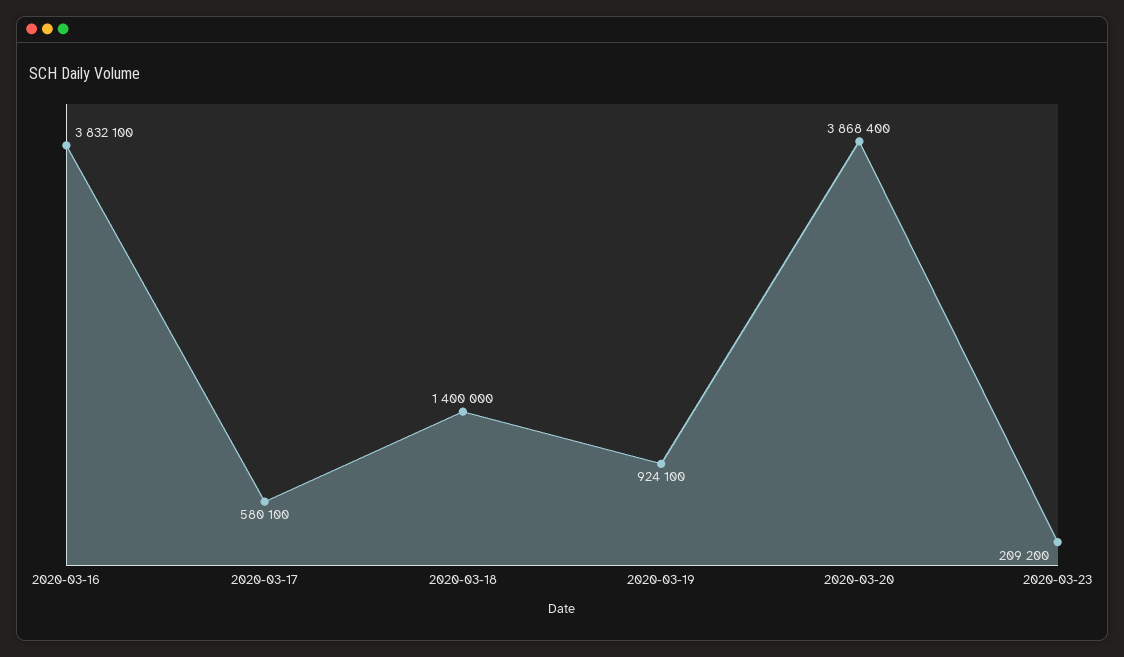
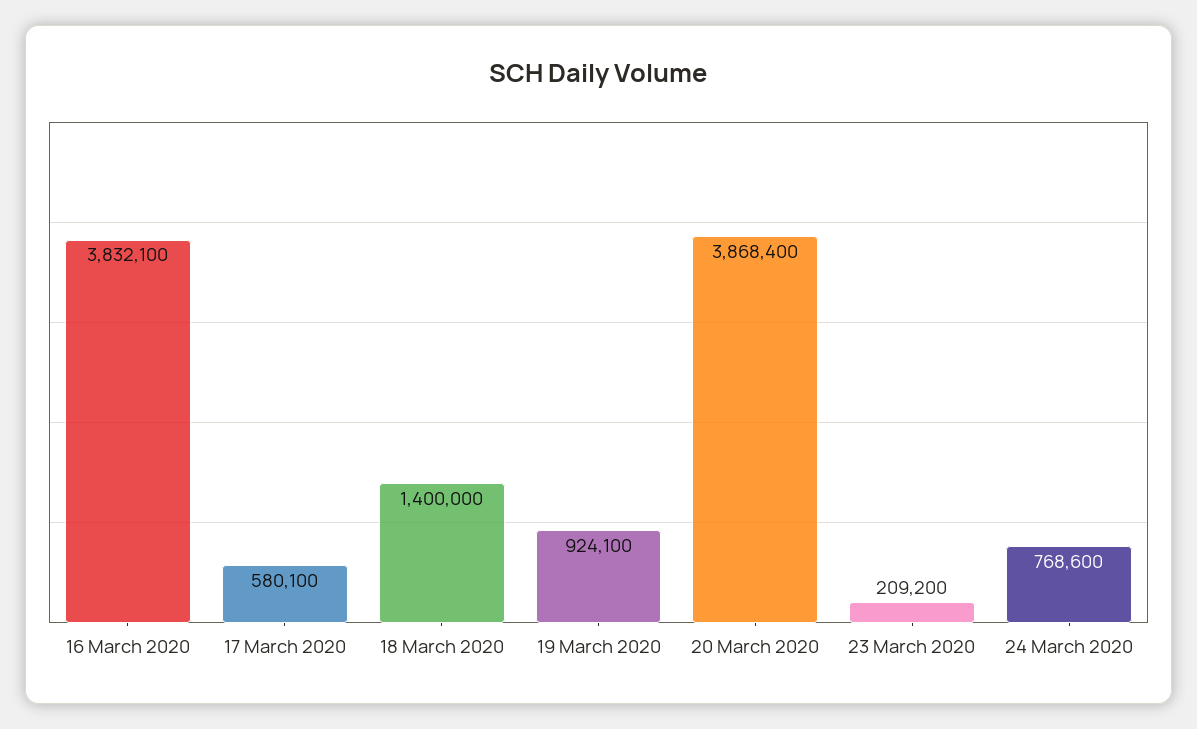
24 March 2020: none -> 768600

